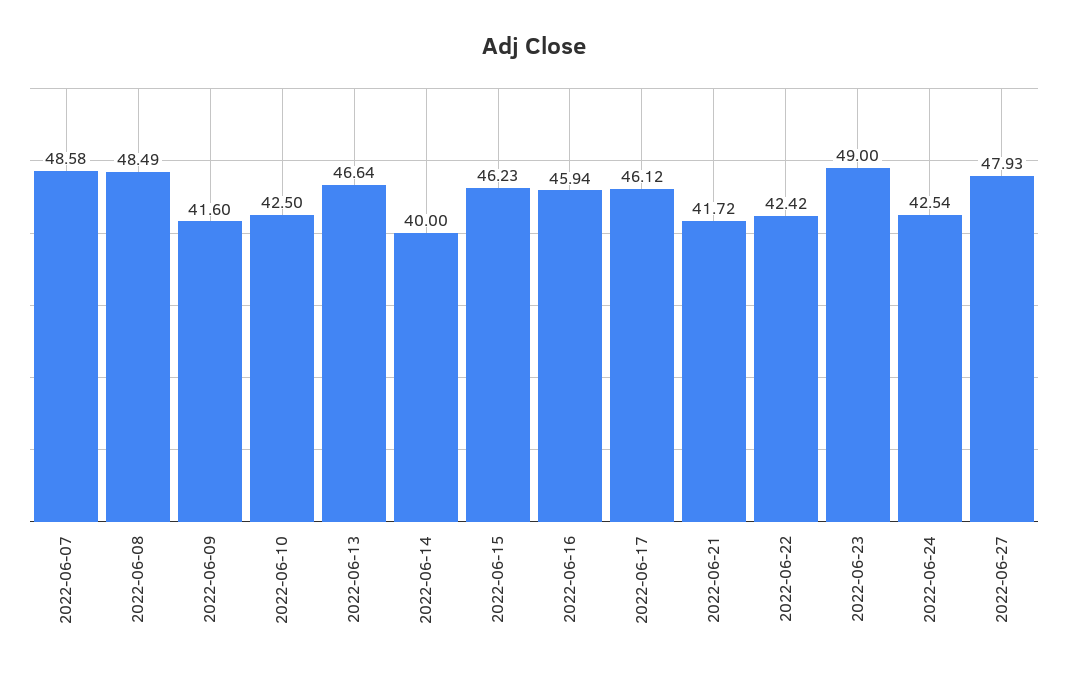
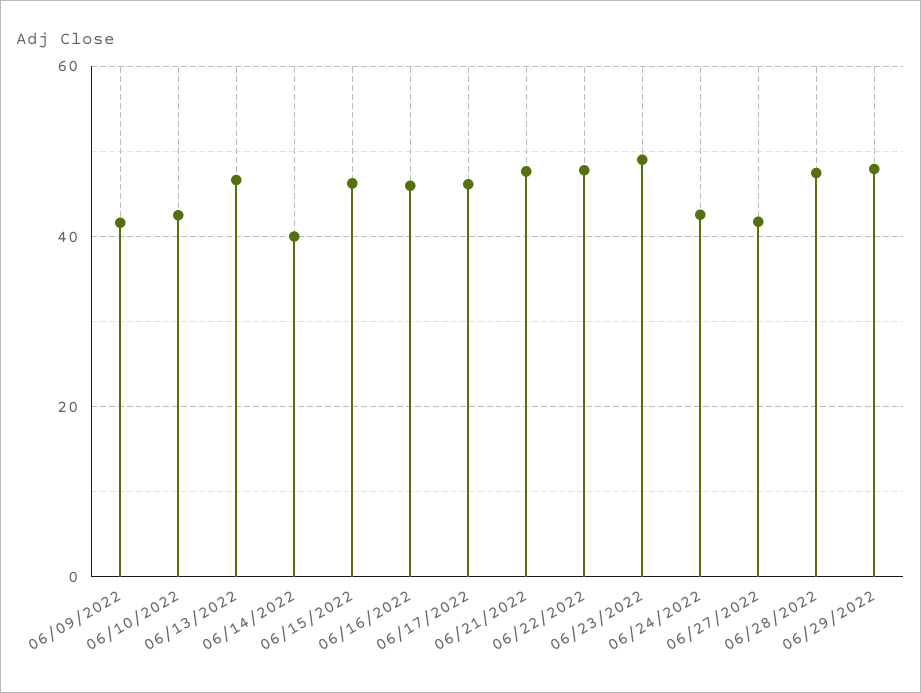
2022-06-07: 48.58 -> none
2022-06-08: 48.49 -> none
2022-06-21: 41.72 -> 48
2022-06-22: 42.42 -> 48
2022-06-27: 47.93 -> 42
06/28/2022: none -> 48
06/29/2022: none -> 48

